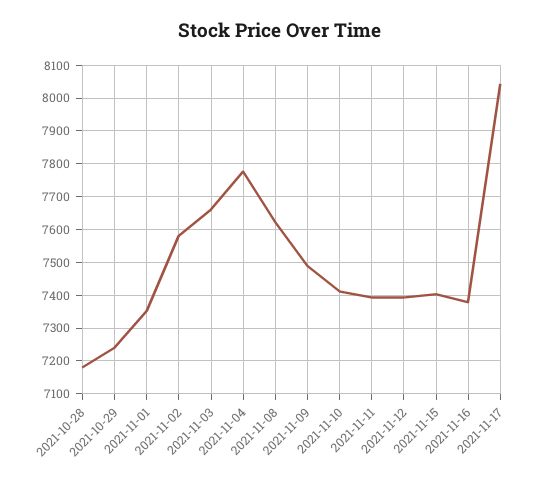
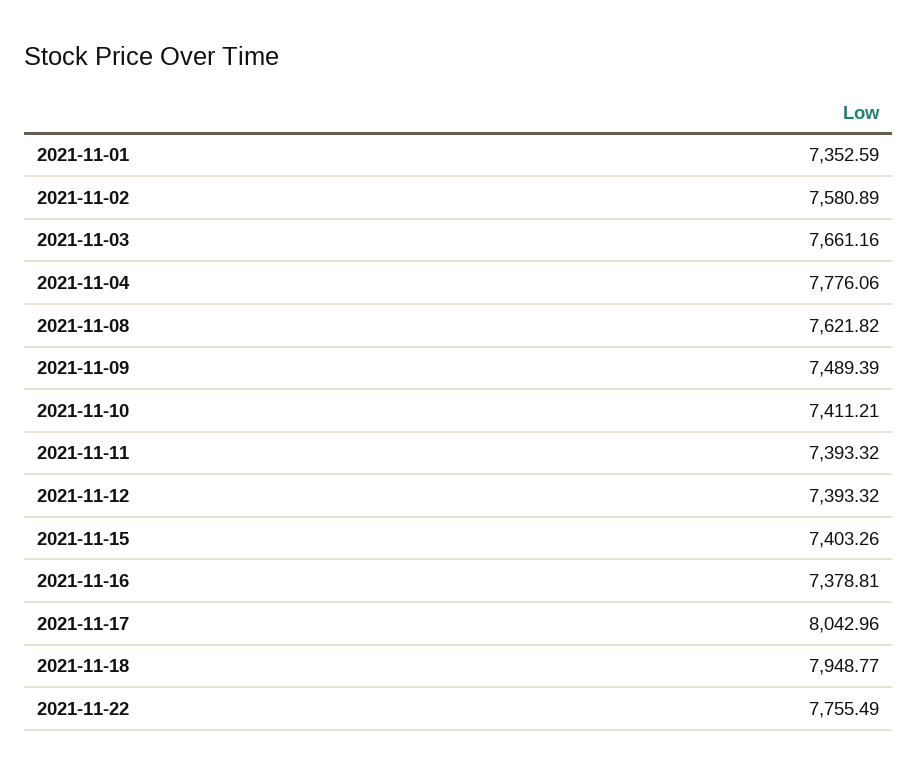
2021-10-28: 7180 -> none
2021-10-29: 7240 -> none
2021-11-18: none -> 7948.77
2021-11-22: none -> 7755.49

